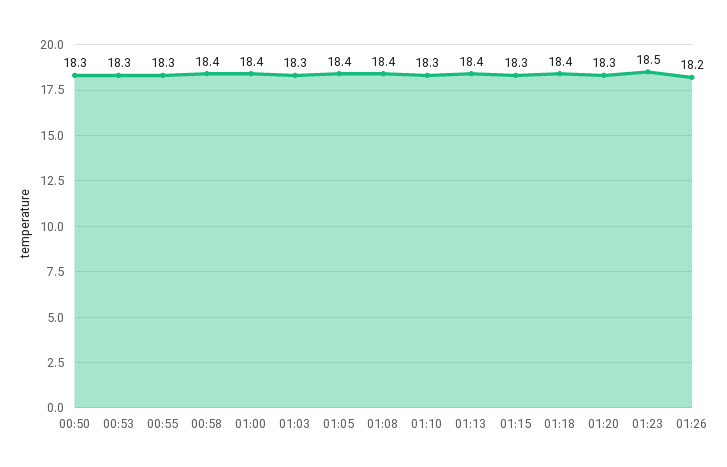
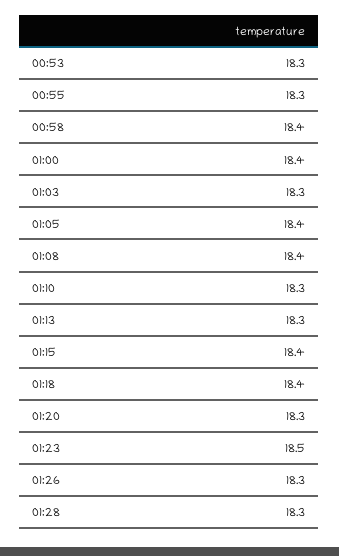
00:50: 18.3 -> none
01:13: 18.4 -> 18.3
01:15: 18.3 -> 18.4
01:26: 18.2 -> 18.3
01:28: none -> 18.3

